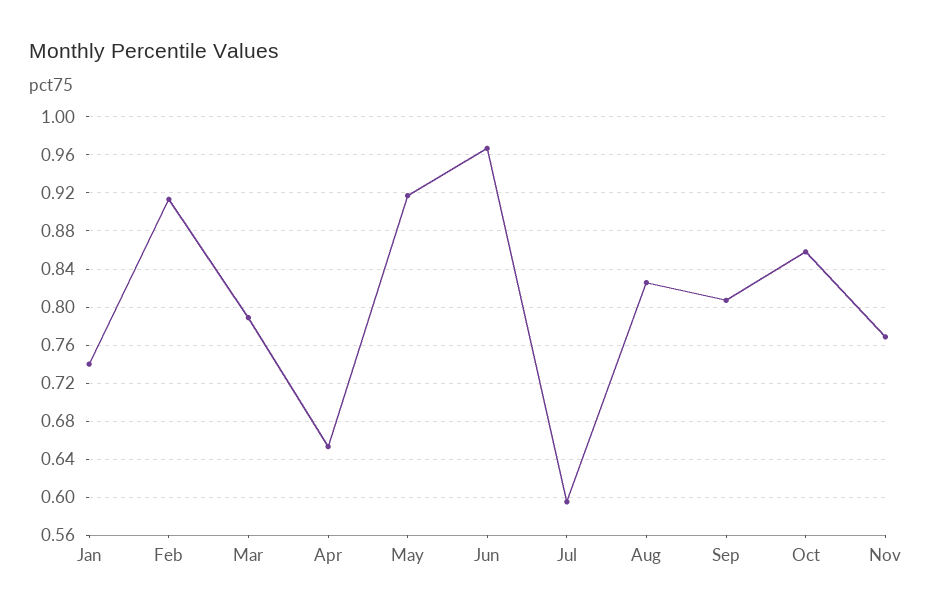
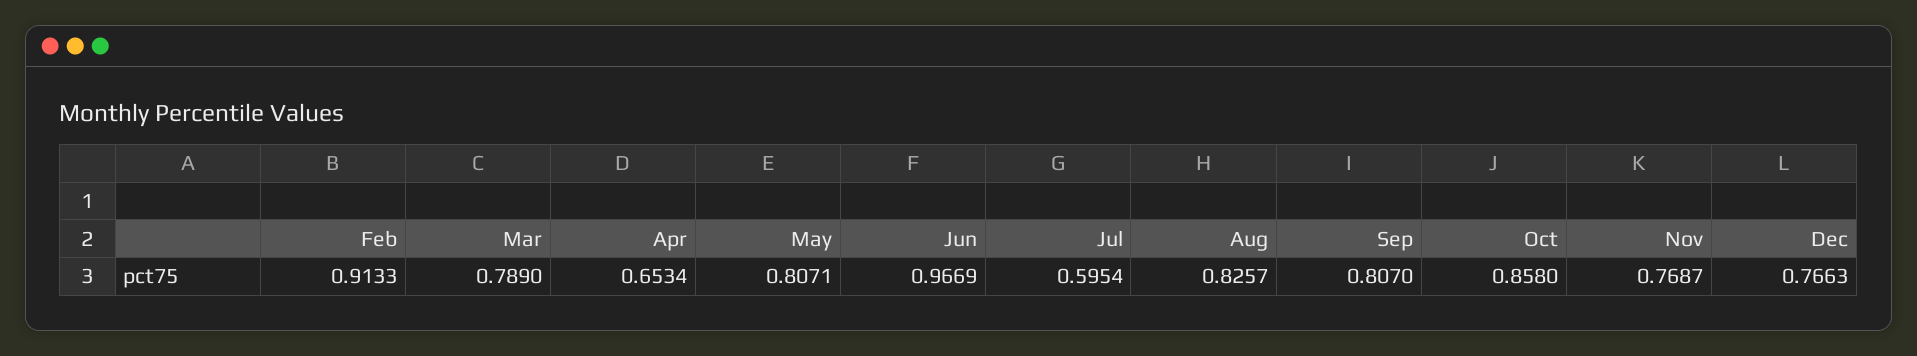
Jan: 0.74 -> none
May: 0.92 -> 0.8071
Dec: none -> 0.7663

